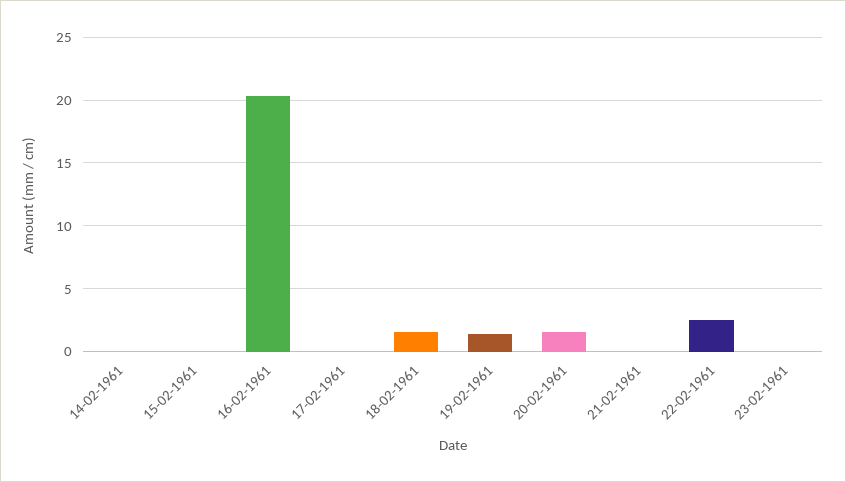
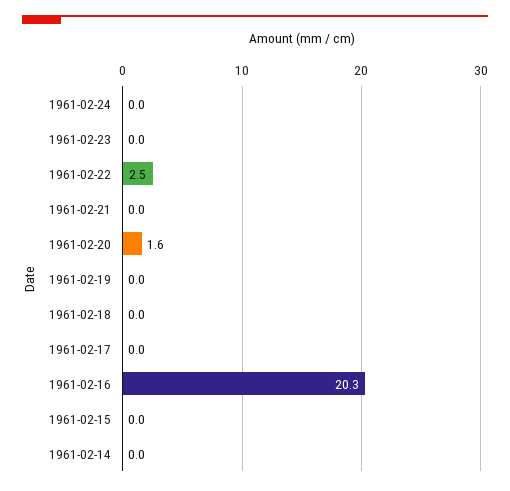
18-02-1961: 1.5 -> 0
19-02-1961: 1.5 -> 0
1961-02-24: none -> 0

